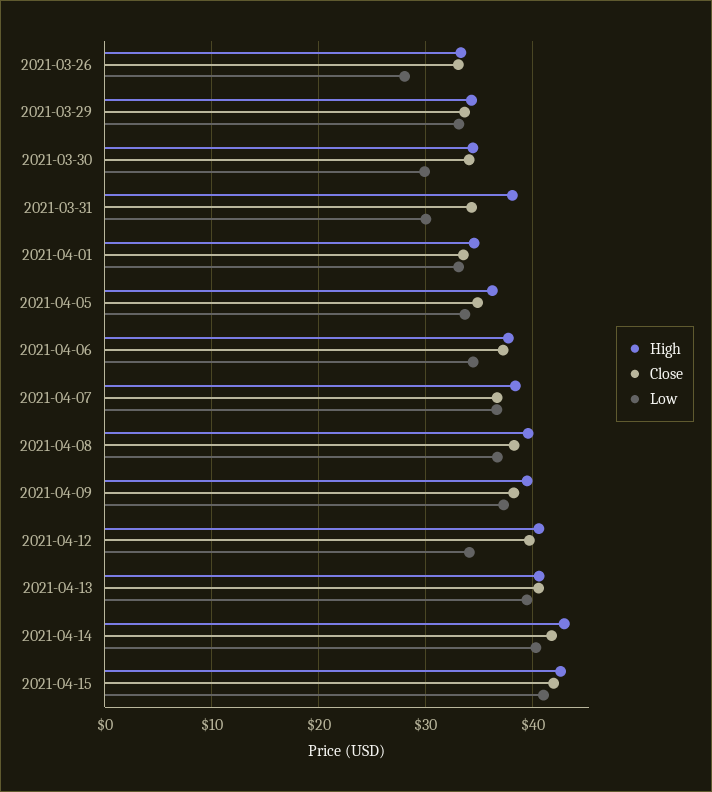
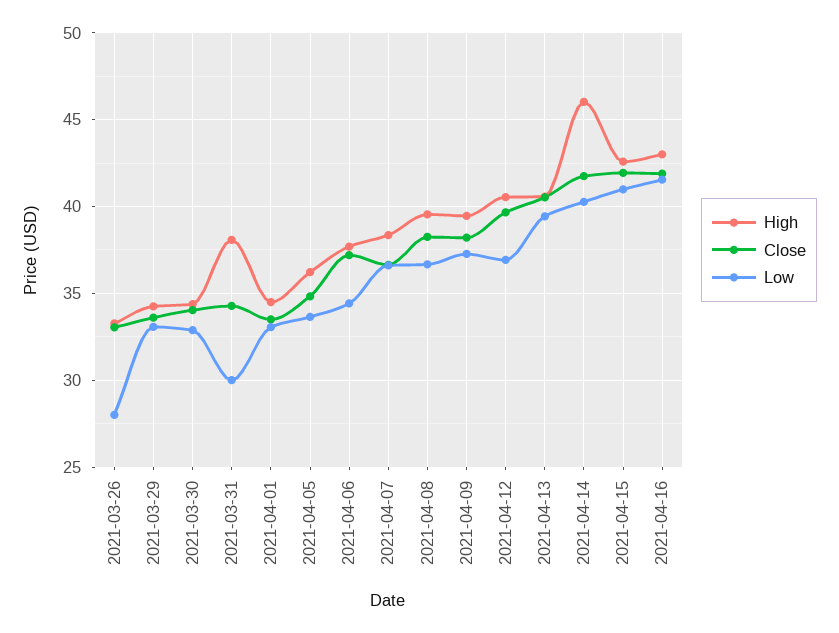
Low, 2021-03-30: 30 -> 33
Low, 2021-04-12: 34 -> 37
High, 2021-04-14: 43 -> 46
High, 2021-04-16: none -> 43
Close, 2021-04-16: none -> 42
Low, 2021-04-16: none -> 41.5

